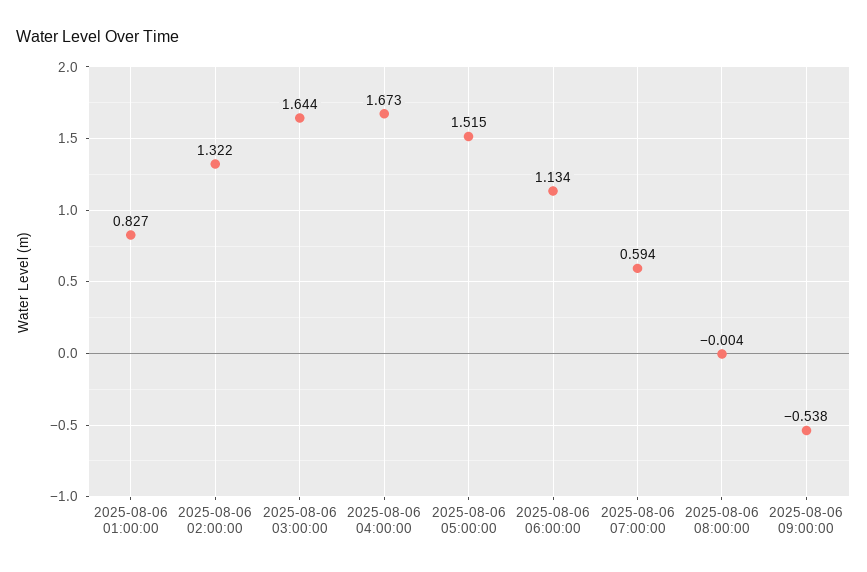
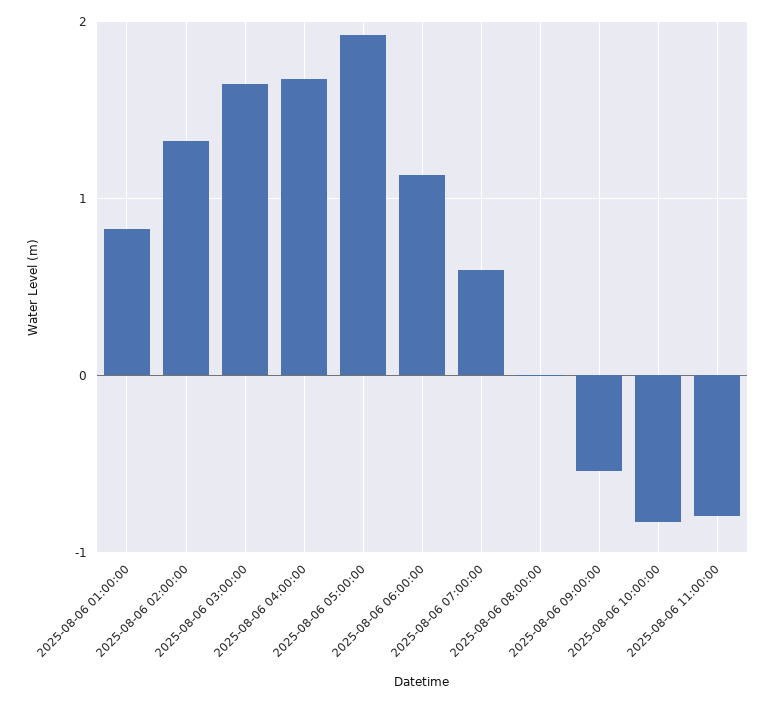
2025-08-06 05:00:00: 1.515 -> 1.9
2025-08-06 10:00:00: none -> -0.8
2025-08-06 11:00:00: none -> -0.8

